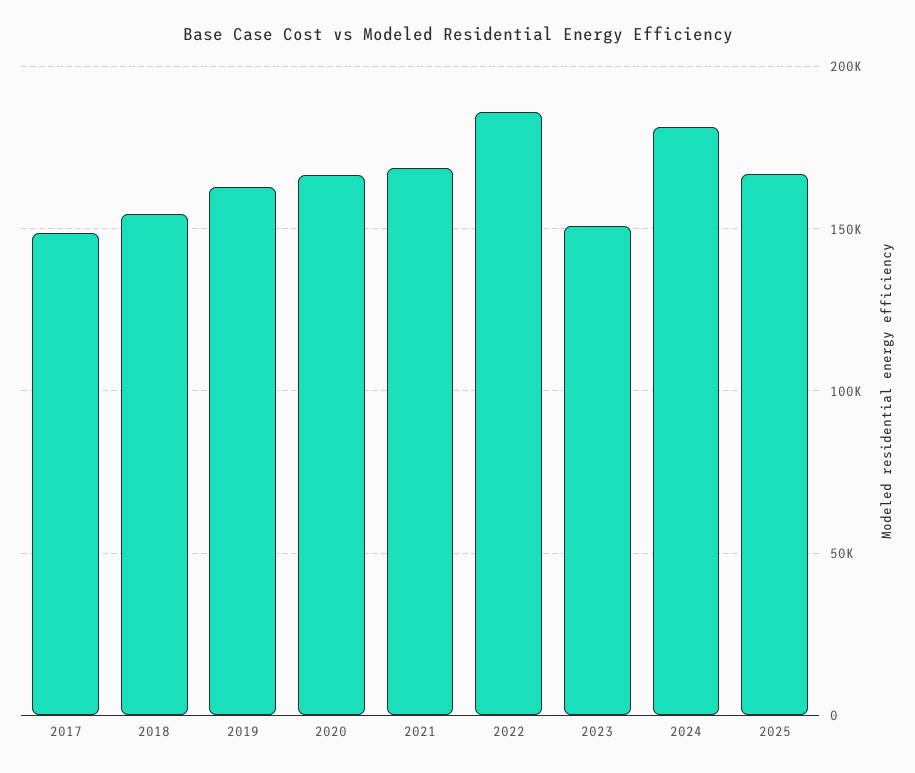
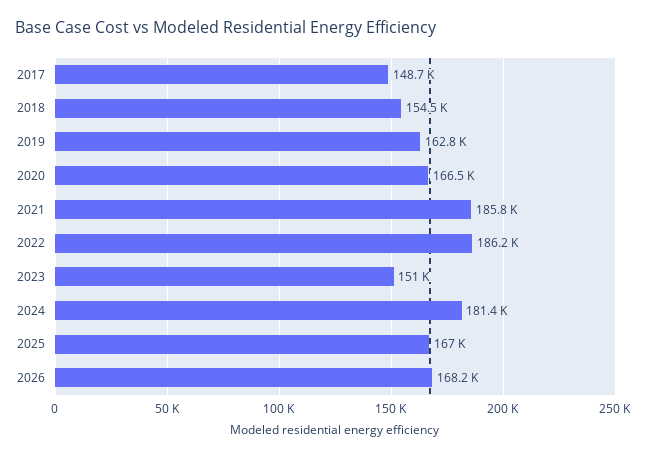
2021: 170000 -> 185800
2026: none -> 168200

